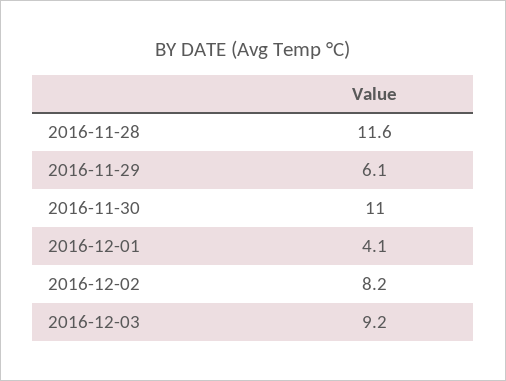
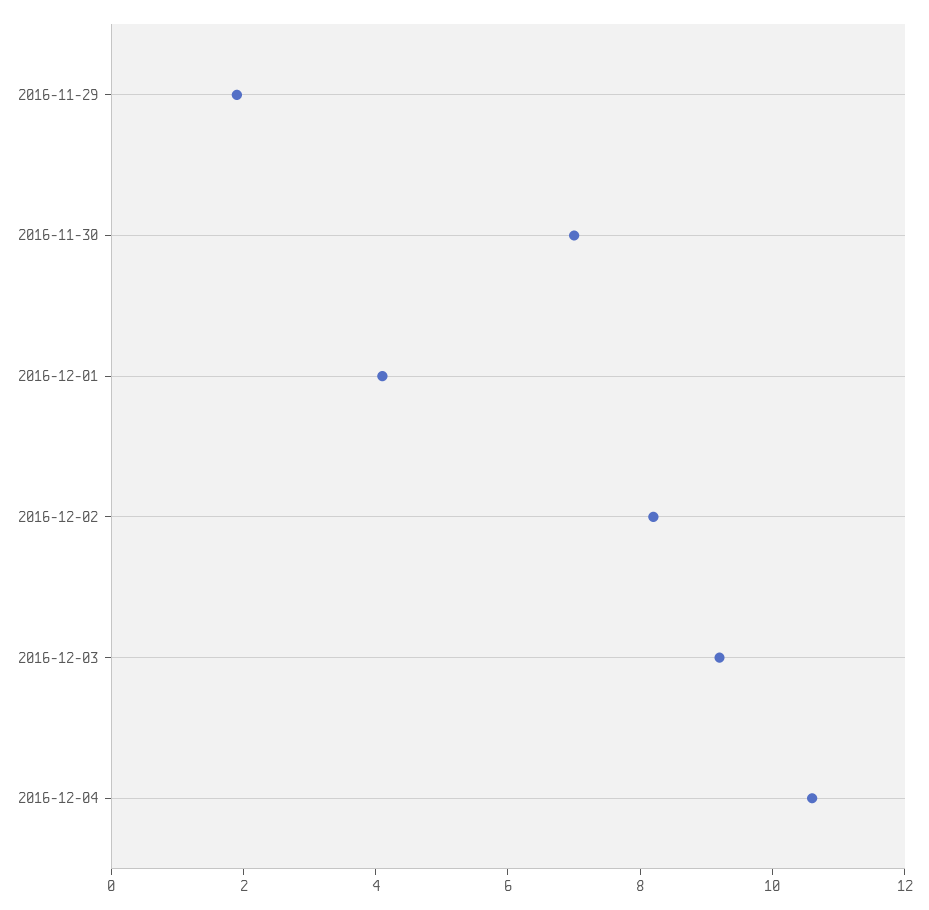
2016-11-28: 11.6 -> none
2016-11-29: 6.1 -> 2
2016-11-30: 11 -> 7
2016-12-04: none -> 10.5

